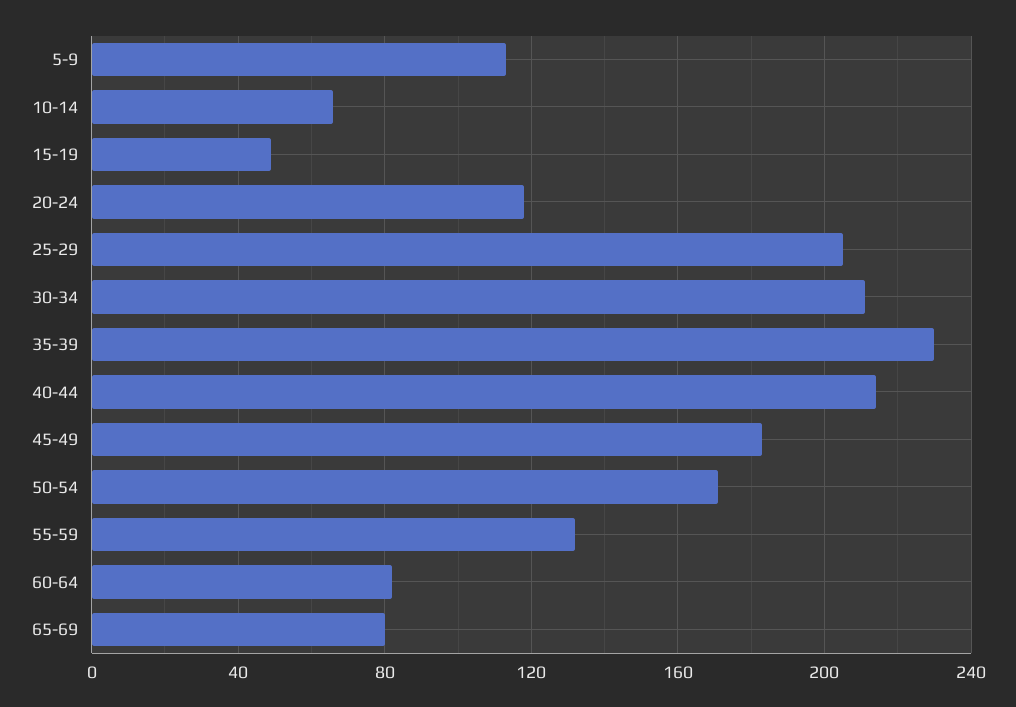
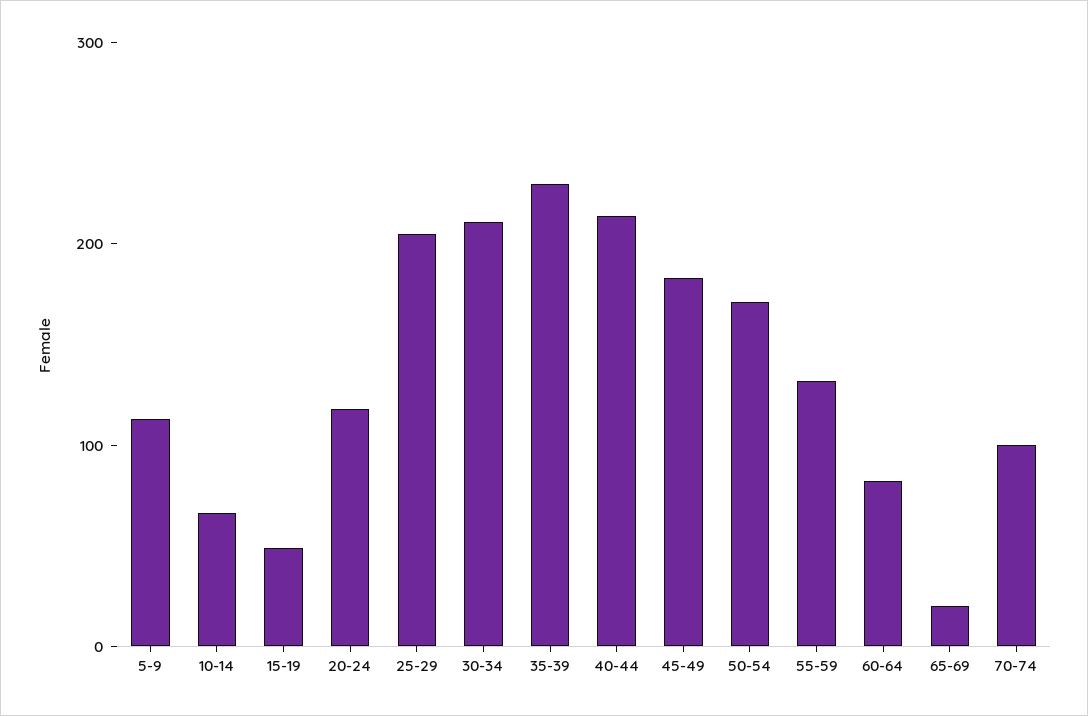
65-69: 80 -> 20
70-74: none -> 100

